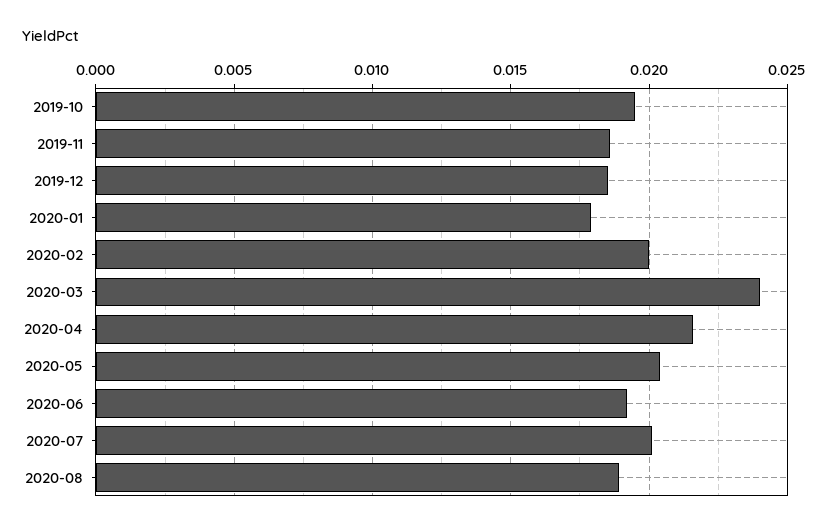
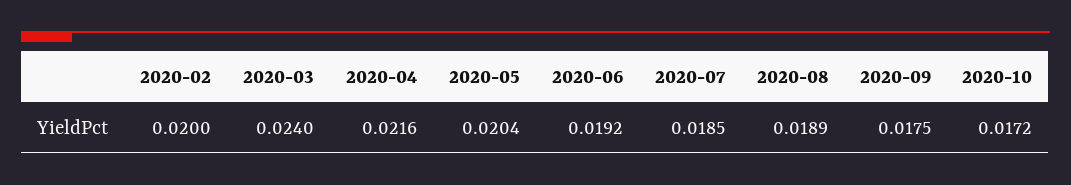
2019-10: 0.0195 -> none
2019-11: 0.0185 -> none
2019-12: 0.0185 -> none
2020-01: 0.018 -> none
2020-07: 0.02 -> 0.0185
2020-09: none -> 0.0175
2020-10: none -> 0.0172

